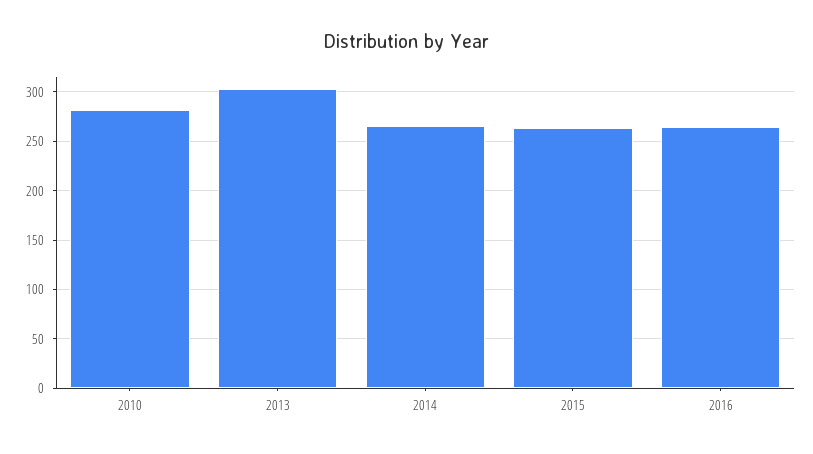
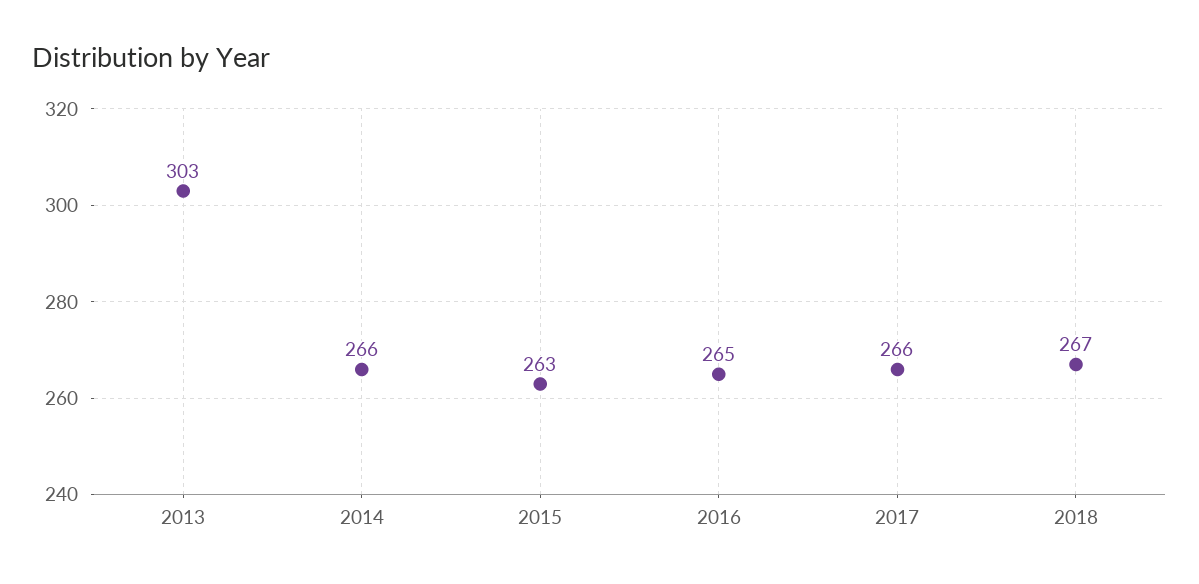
2010: 280 -> none
2017: none -> 266
2018: none -> 267

